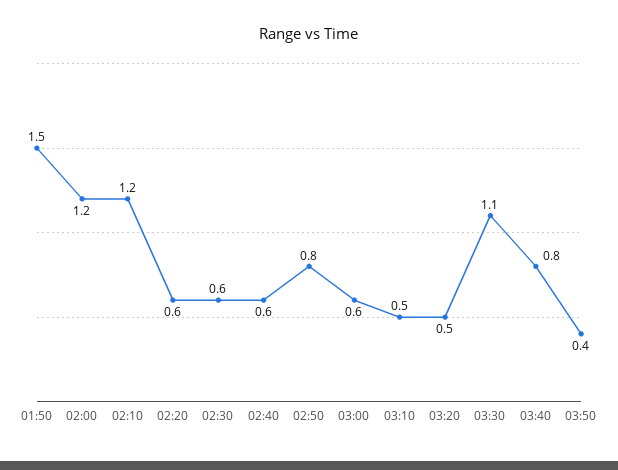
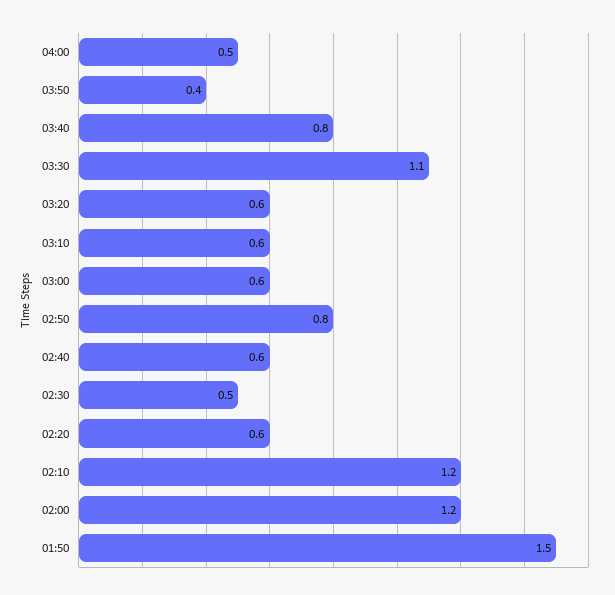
02:30: 0.6 -> 0.5
03:10: 0.5 -> 0.6
03:20: 0.5 -> 0.6
04:00: none -> 0.5

